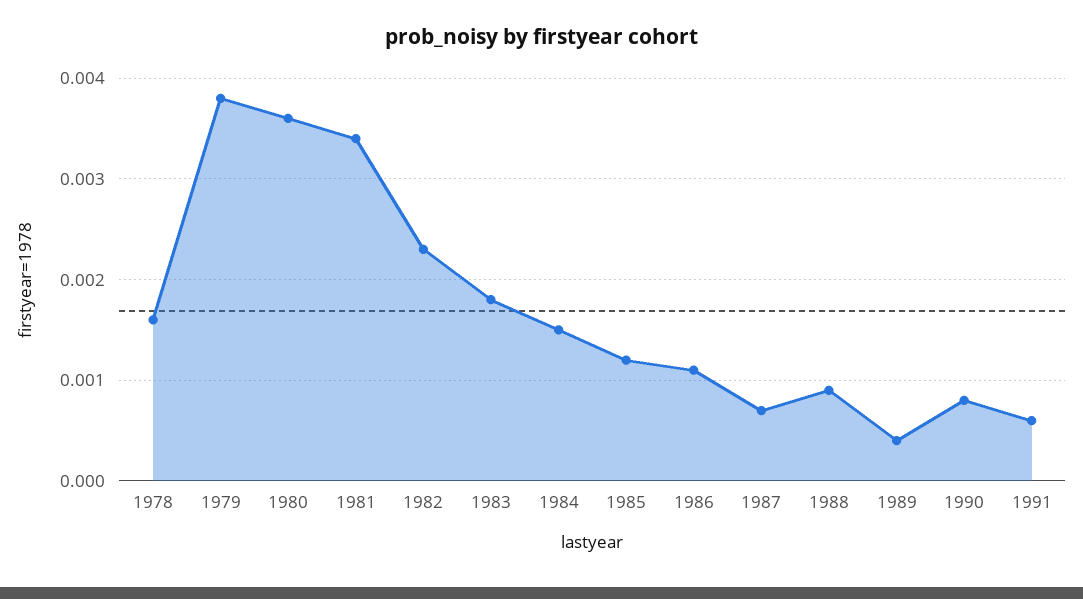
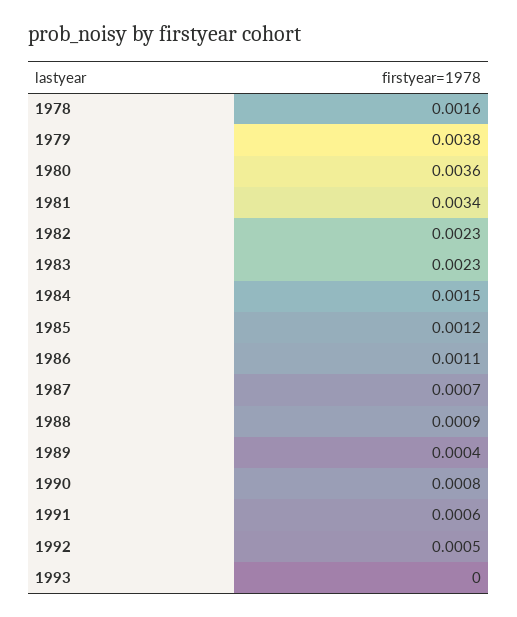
1983: 0.0018 -> 0.0023
1992: none -> 0.0005
1993: none -> 0

